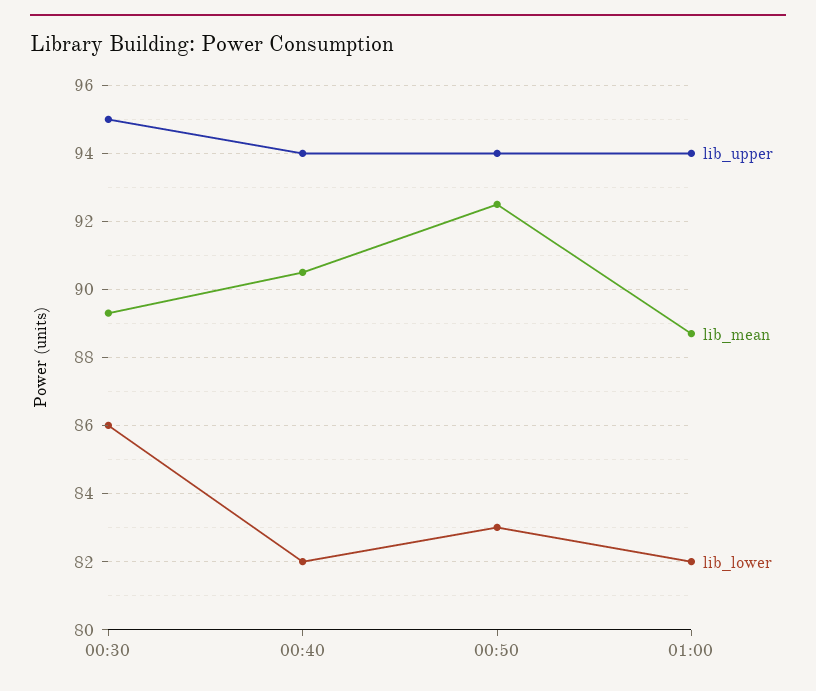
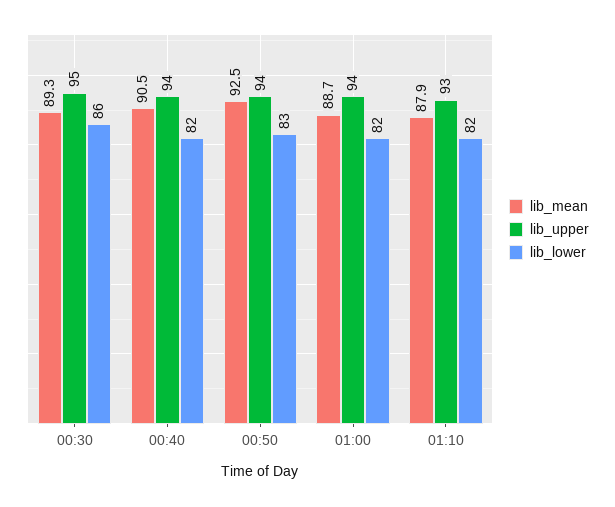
lib_mean, 01:10: none -> 87.9
lib_upper, 01:10: none -> 93
lib_lower, 01:10: none -> 82

